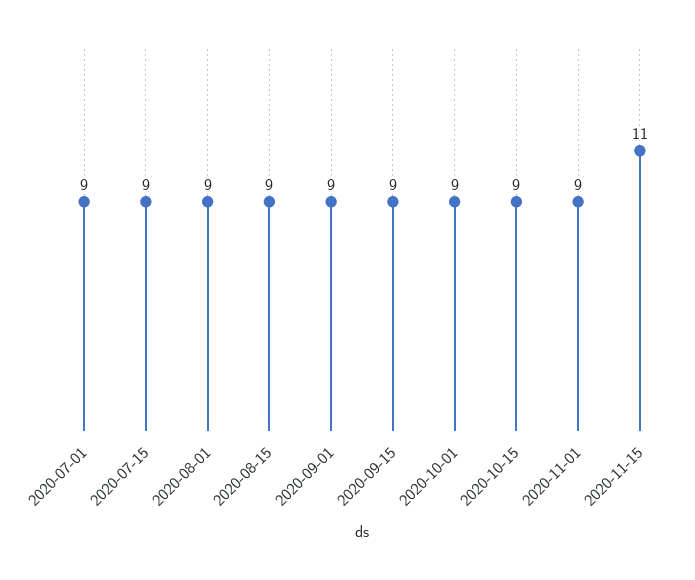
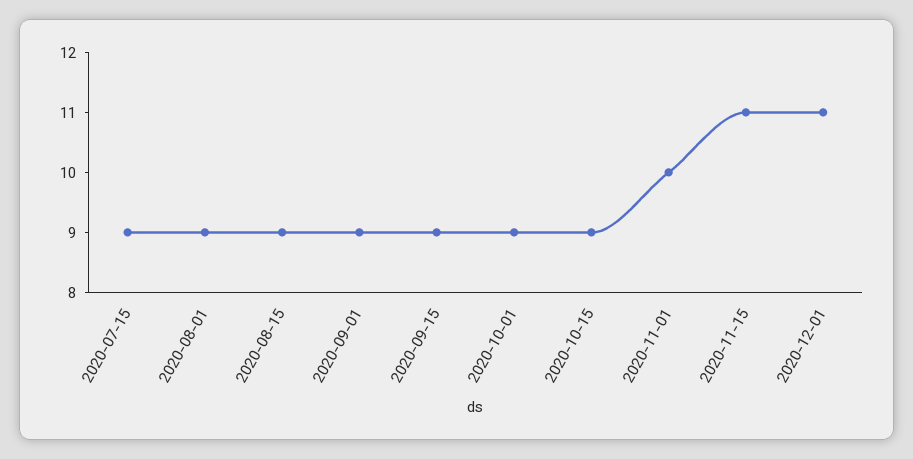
2020-07-01: 9 -> none
2020-11-01: 9 -> 10
2020-12-01: none -> 11

